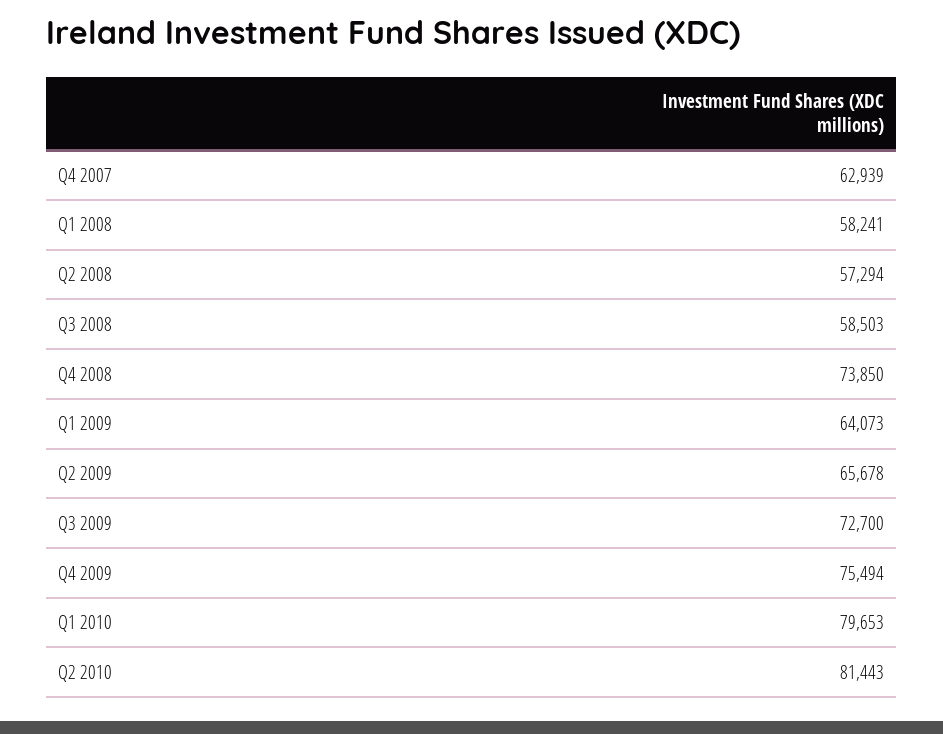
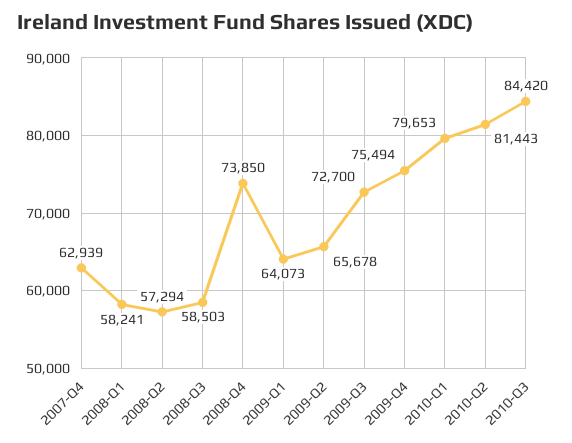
2010-Q3: none -> 84420

